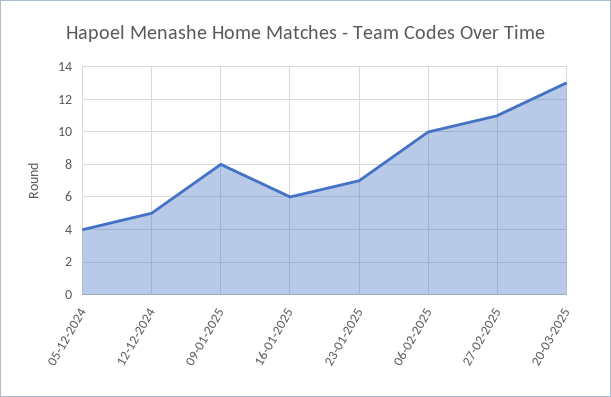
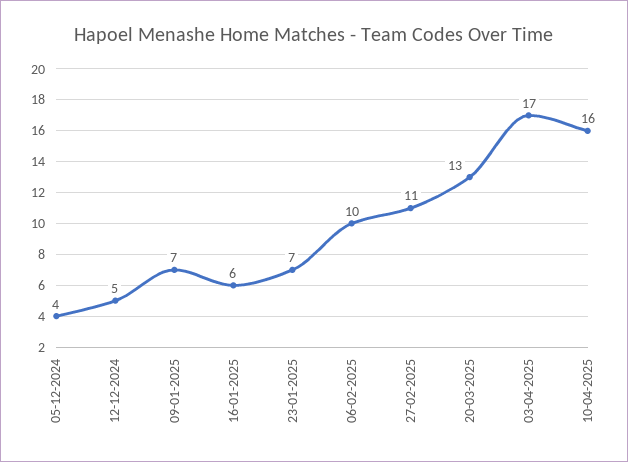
09-01-2025: 8 -> 7
03-04-2025: none -> 17
10-04-2025: none -> 16

